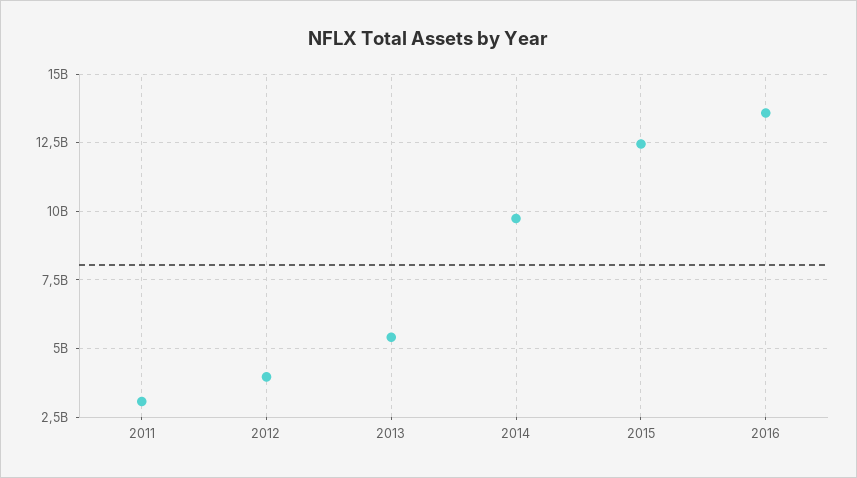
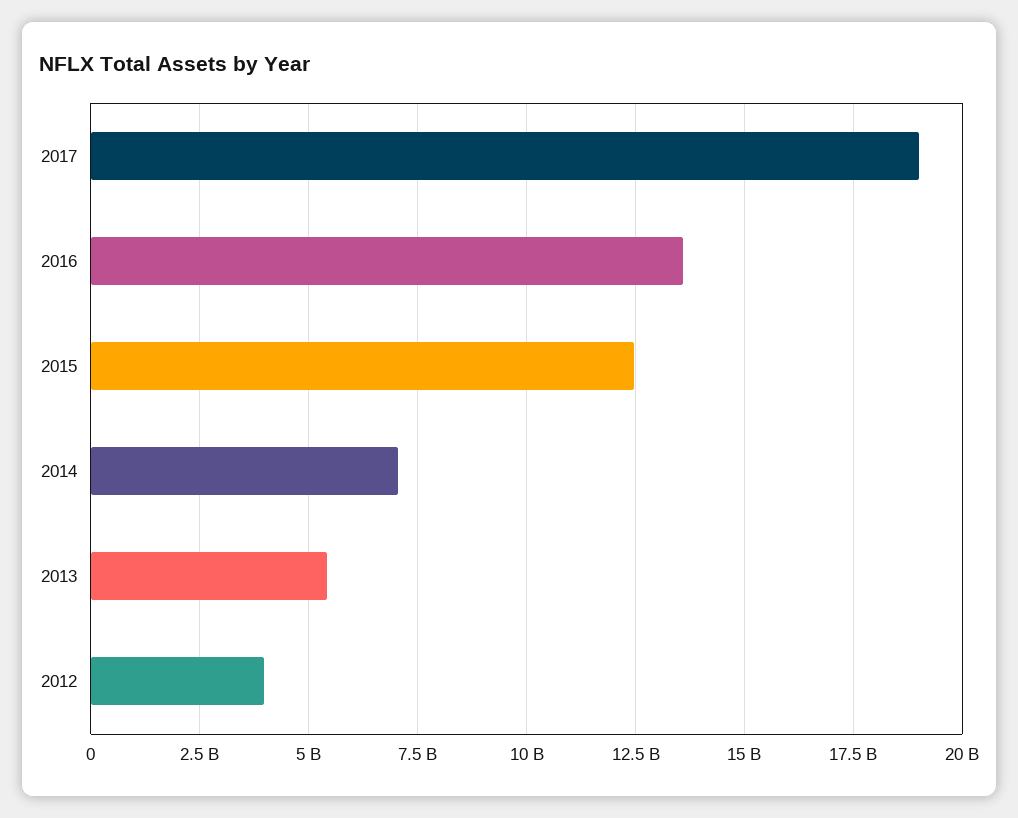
2011: 3000000000 -> none
2014: 9750000000 -> 7000000000
2017: none -> 19000000000

